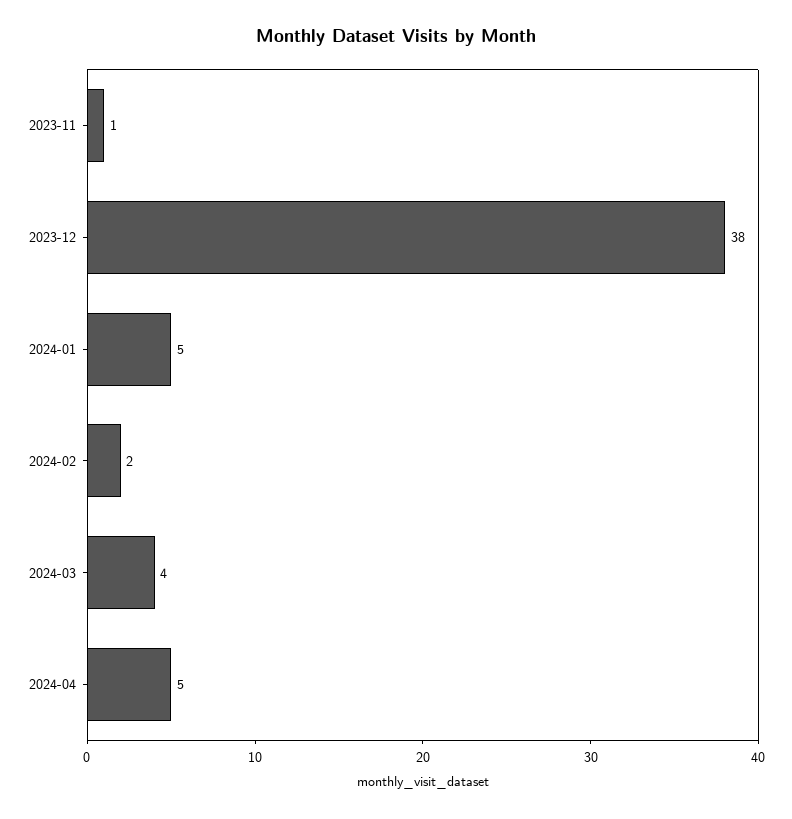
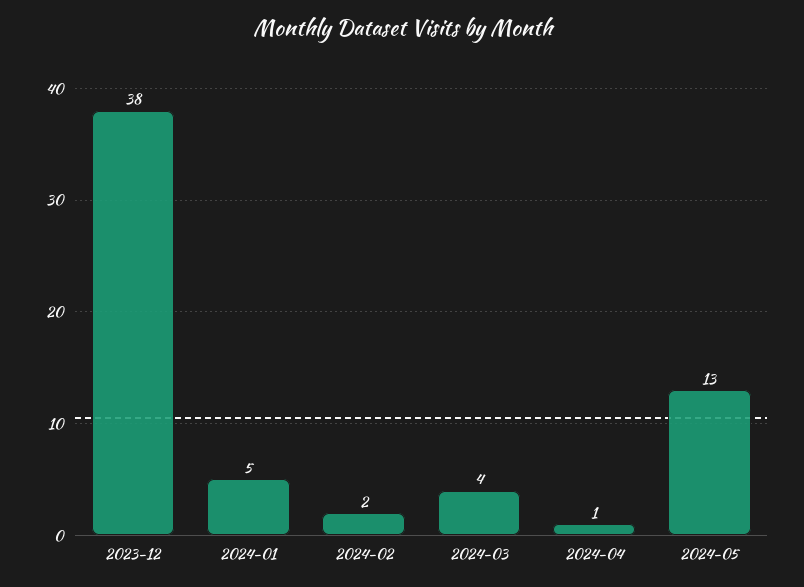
2023-11: 1 -> none
2024-04: 5 -> 1
2024-05: none -> 13

